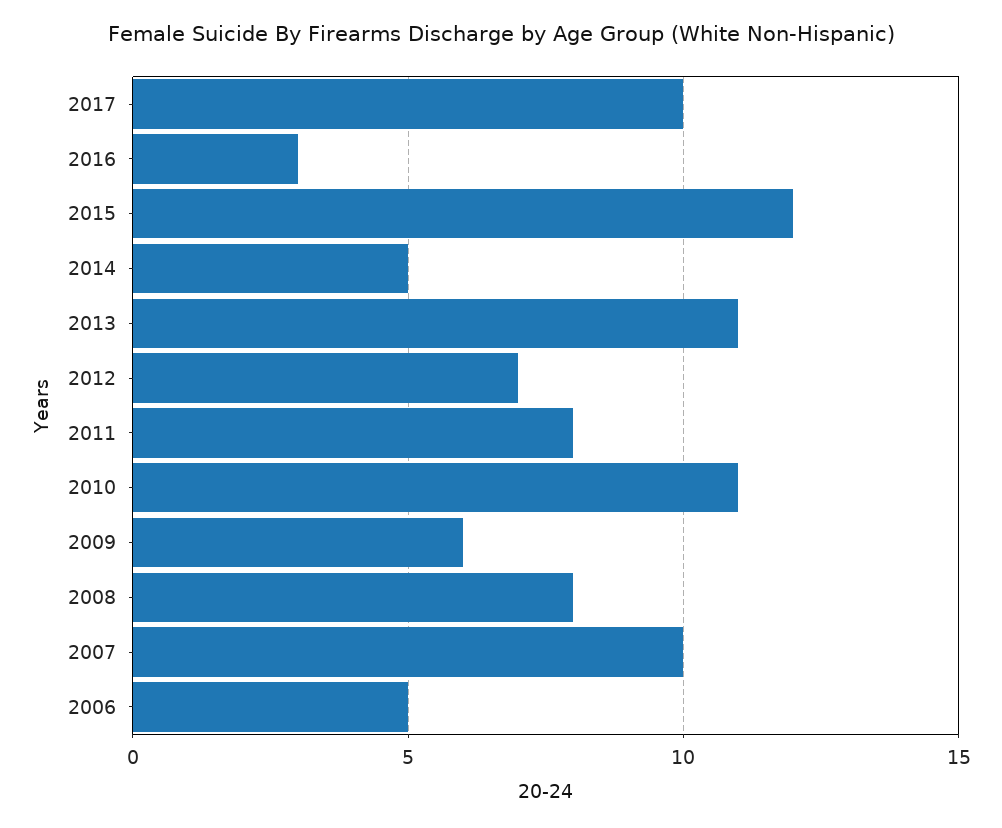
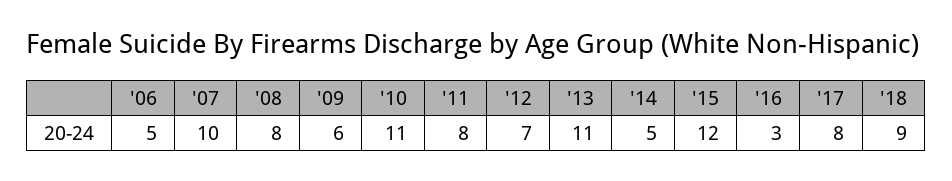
2017: 10 -> 8
'18: none -> 9

